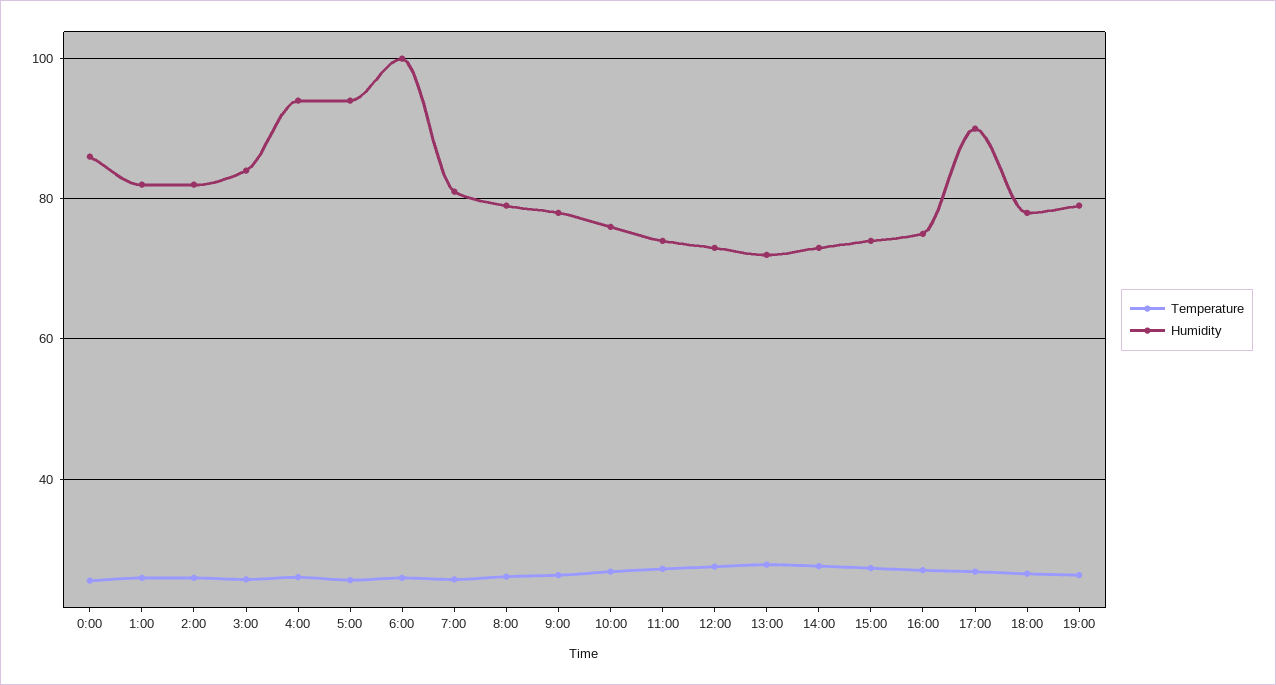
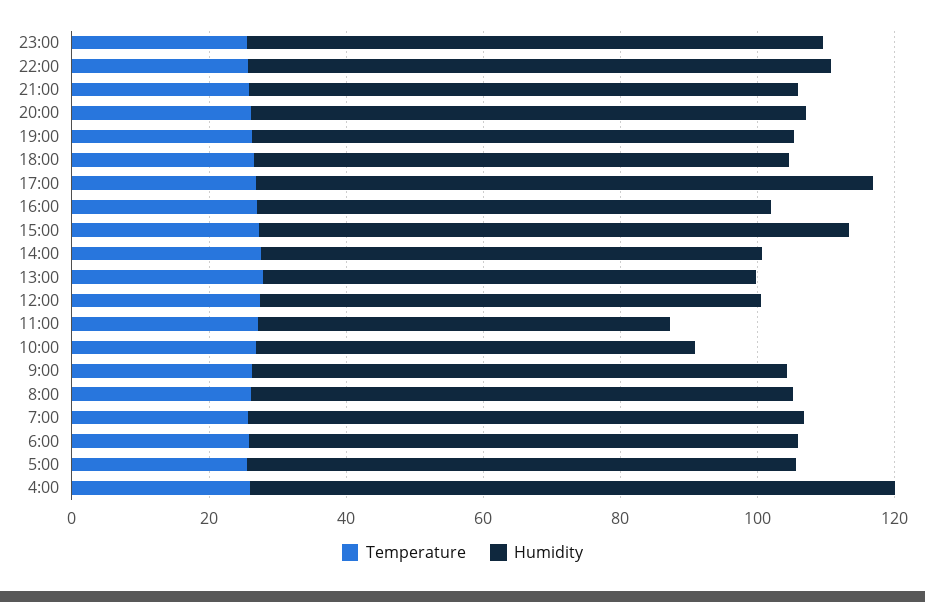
Temperature, 0:00: 26 -> none
Humidity, 0:00: 86 -> none
Temperature, 1:00: 26 -> none
Humidity, 1:00: 82 -> none
Temperature, 2:00: 26 -> none
Humidity, 2:00: 82 -> none
Temperature, 3:00: 26 -> none
Humidity, 3:00: 84 -> none
Humidity, 5:00: 94 -> 80
Humidity, 6:00: 100 -> 80
Humidity, 10:00: 76 -> 65
Humidity, 11:00: 74 -> 60
Humidity, 15:00: 74 -> 85
Temperature, 23:00: none -> 25
Humidity, 23:00: none -> 85
Temperature, 22:00: none -> 25
Humidity, 22:00: none -> 85
Temperature, 21:00: none -> 25
Humidity, 21:00: none -> 80
Temperature, 20:00: none -> 25
Humidity, 20:00: none -> 80

